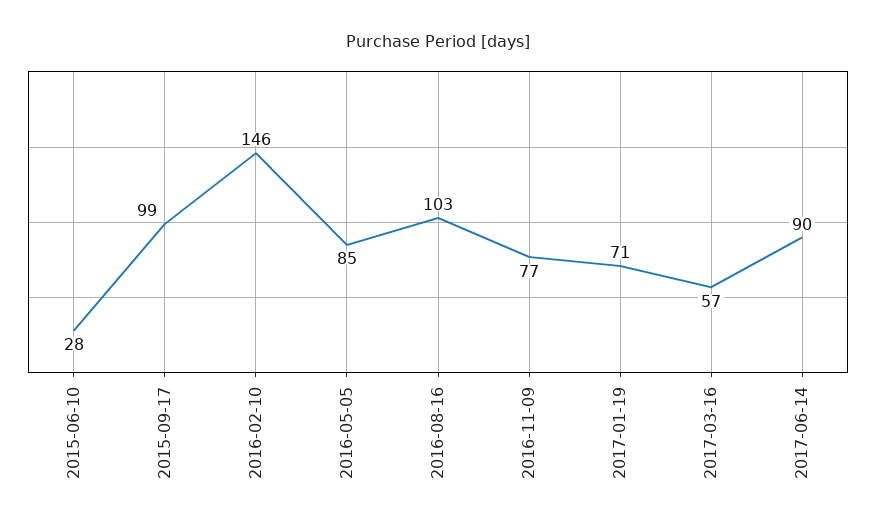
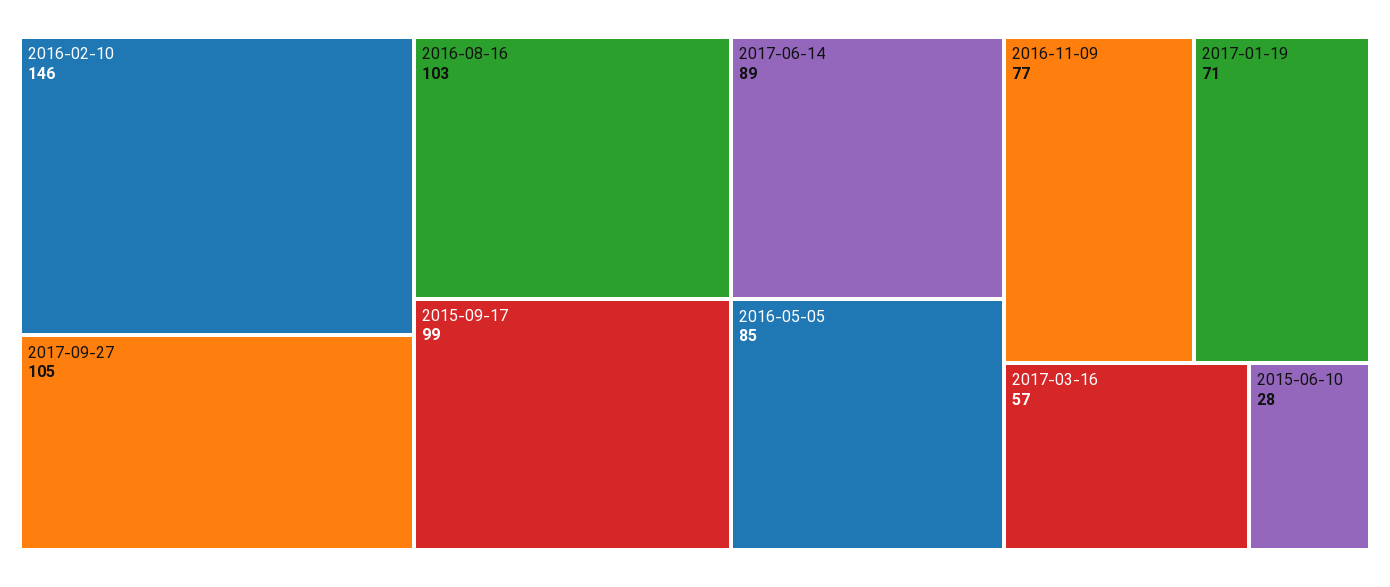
2017-06-14: 90 -> 89
2017-09-27: none -> 105

